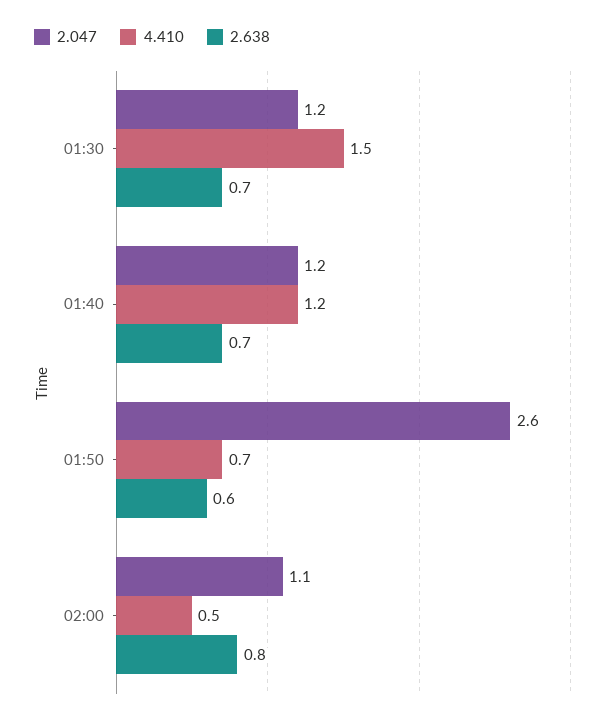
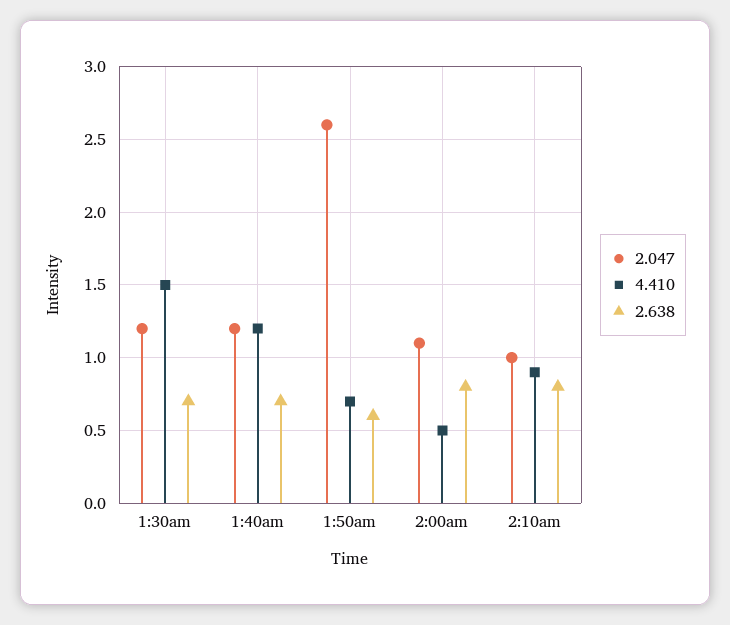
2.047, 2:10am: none -> 1
4.410, 2:10am: none -> 0.9
2.638, 2:10am: none -> 0.8

